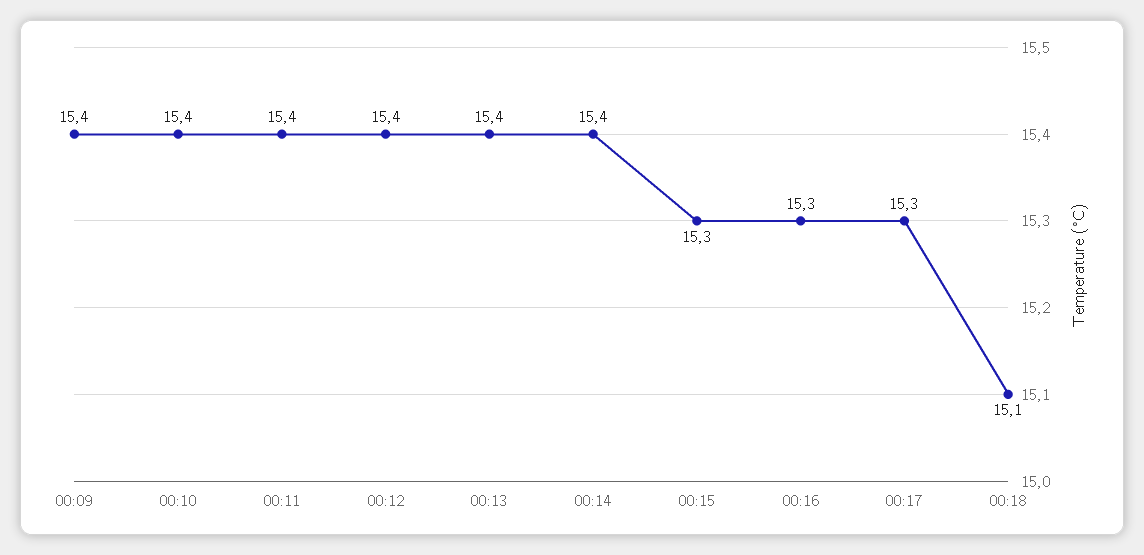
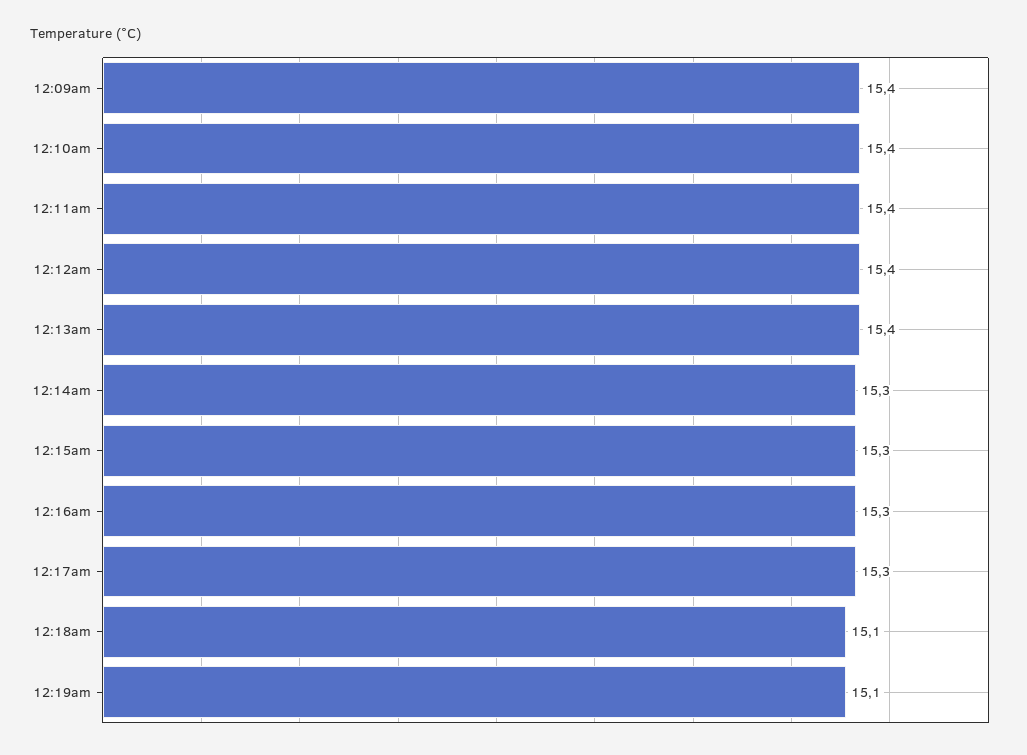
00:14: 15.4 -> 15.3
12:19am: none -> 15.1

